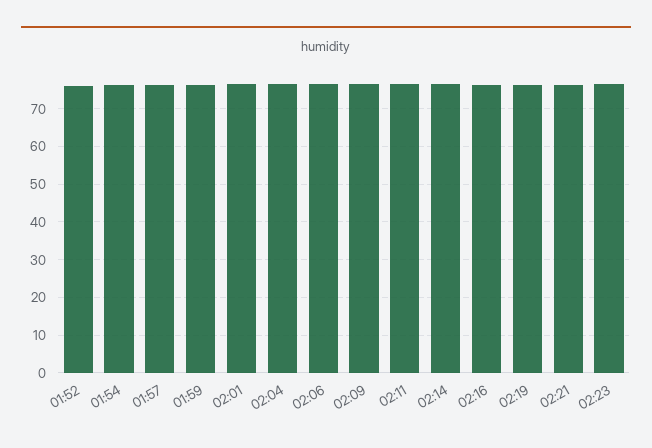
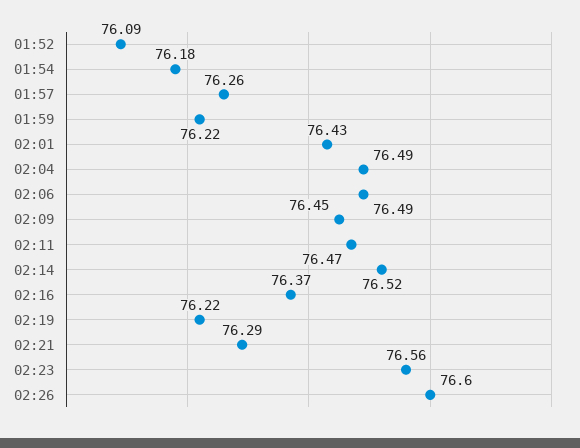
02:26: none -> 76.6

